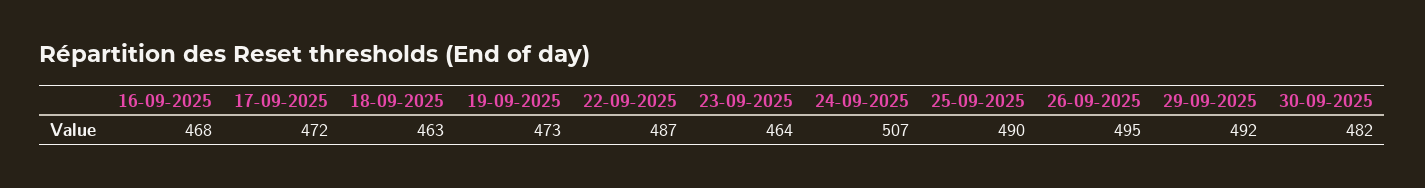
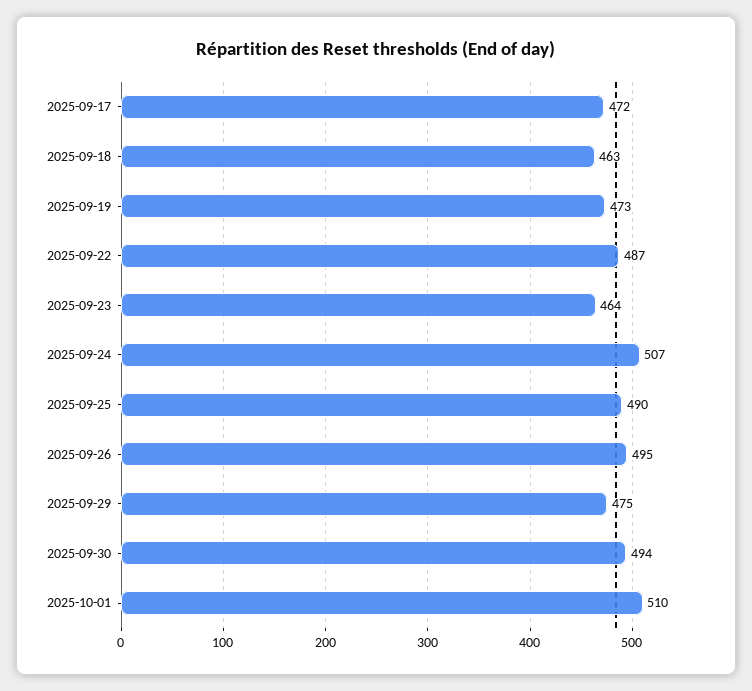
16-09-2025: 468 -> none
29-09-2025: 492 -> 475
30-09-2025: 482 -> 494
2025-10-01: none -> 510

